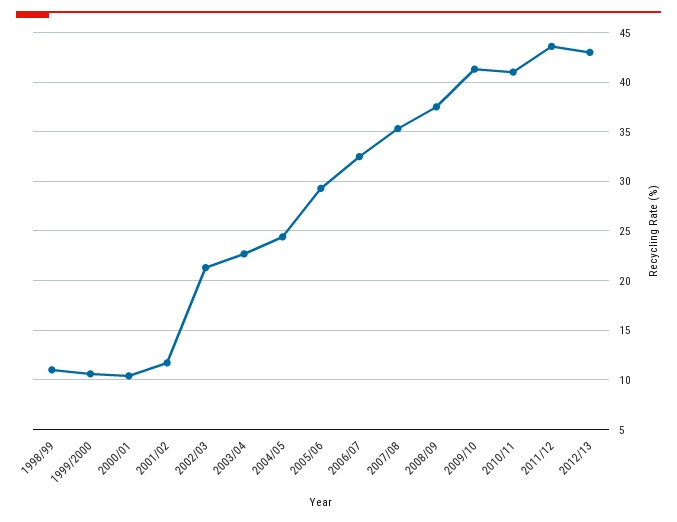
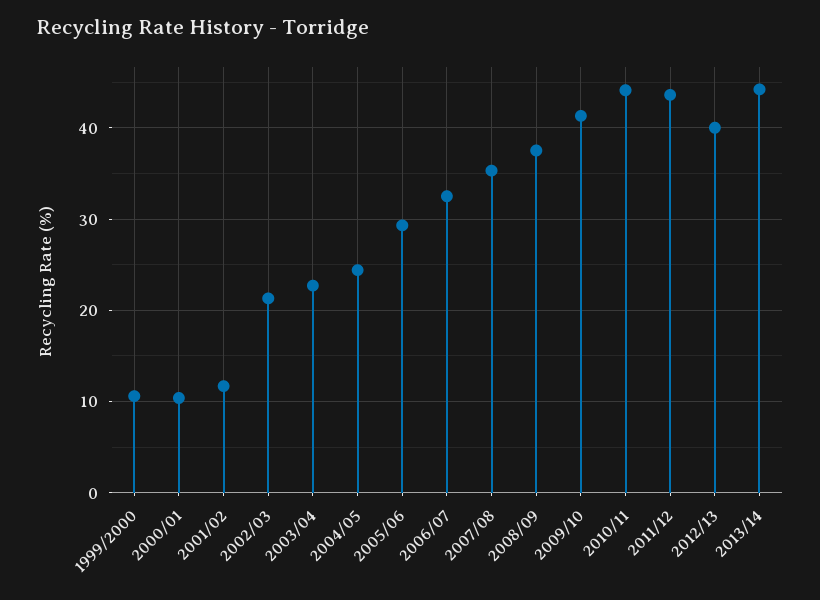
1998/99: 11 -> none
2010/11: 41 -> 44
2012/13: 43 -> 40
2013/14: none -> 44

